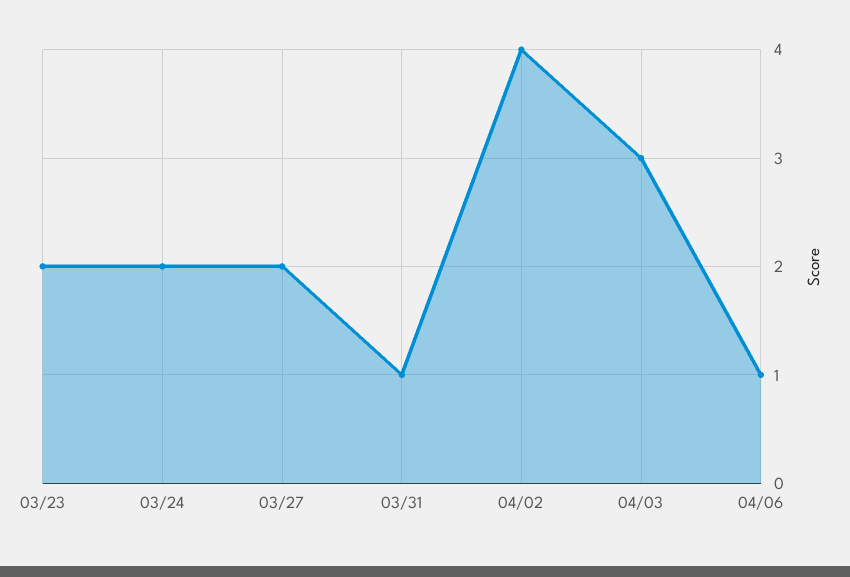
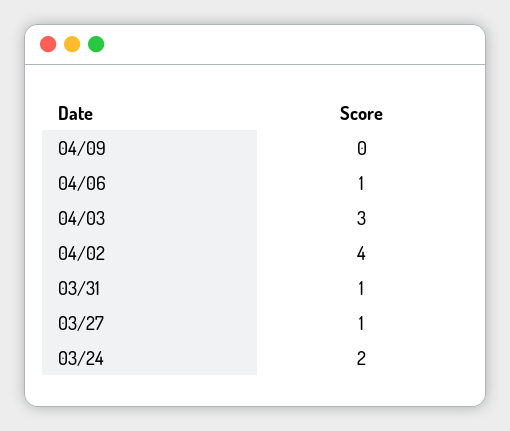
03/23: 2 -> none
03/27: 2 -> 1
04/09: none -> 0

